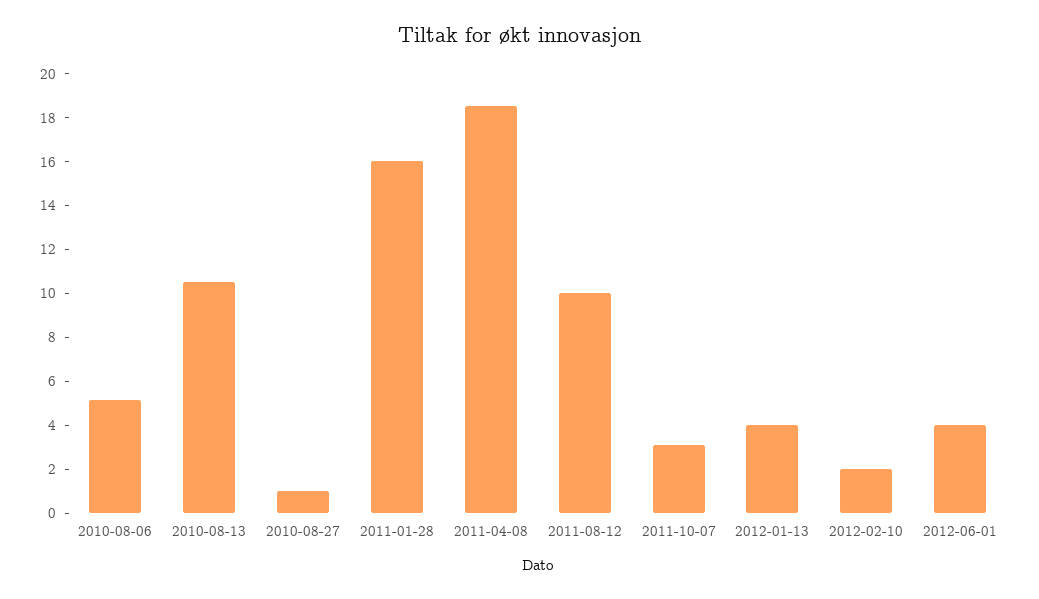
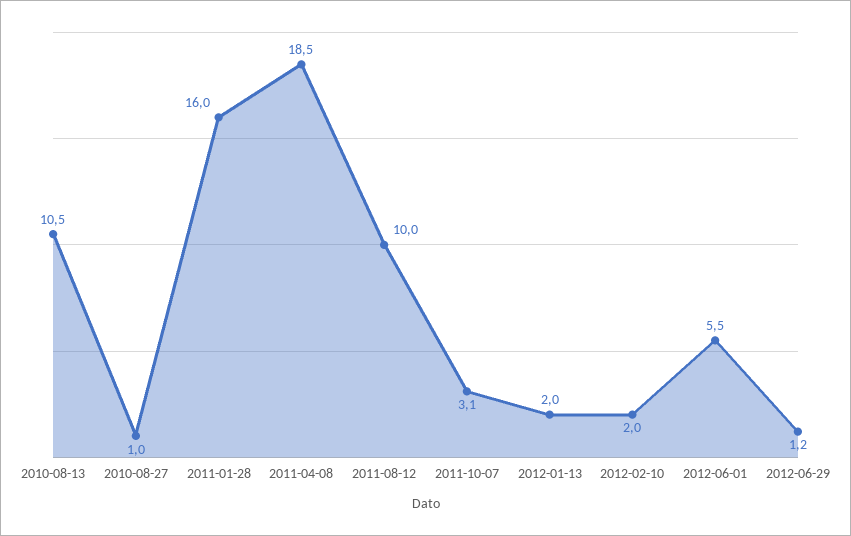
2010-08-06: 5 -> none
2012-01-13: 4 -> 2
2012-06-01: 4 -> 5.5
2012-06-29: none -> 1.2

